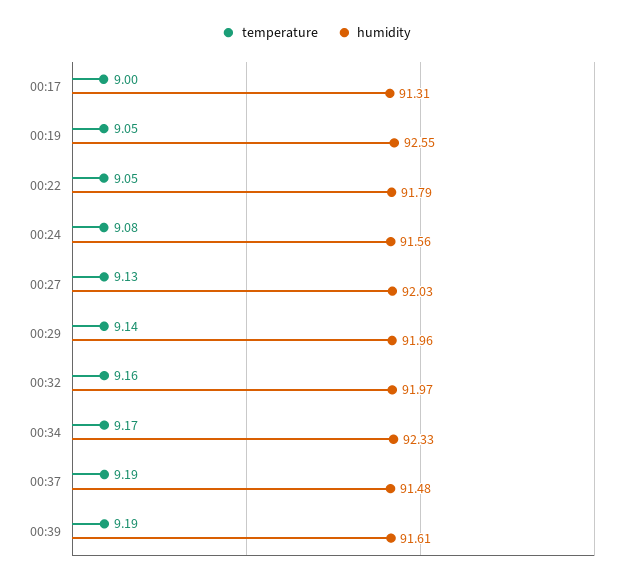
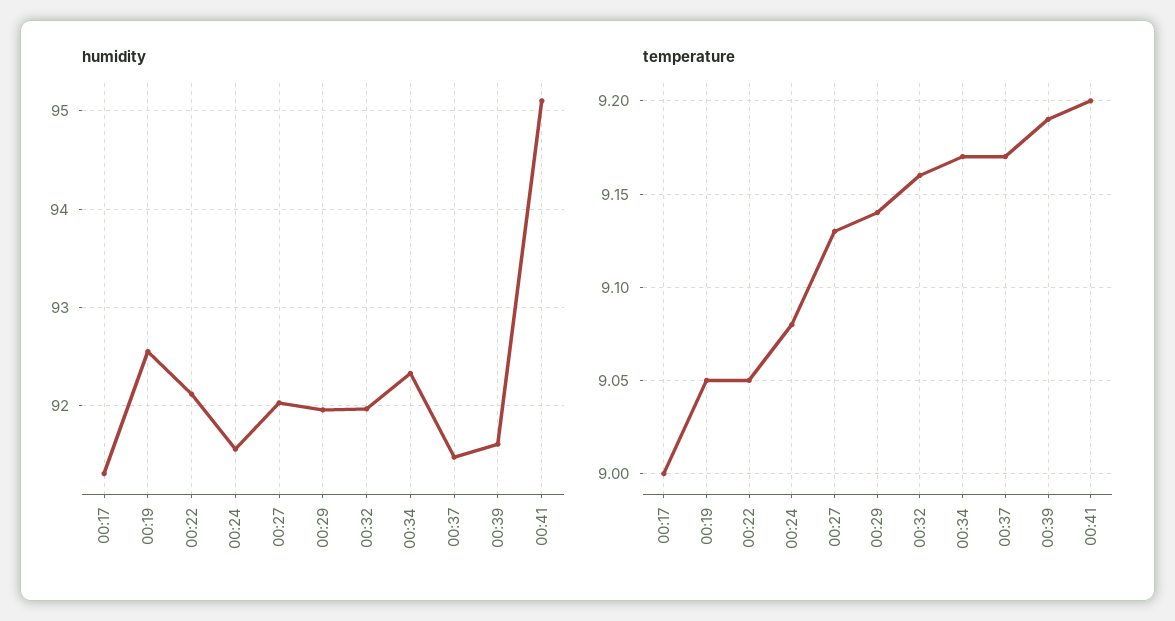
humidity, 00:22: 91.79 -> 92.1
temperature, 00:37: 9.19 -> 9.17
humidity, 00:41: none -> 95.1
temperature, 00:41: none -> 9.2

